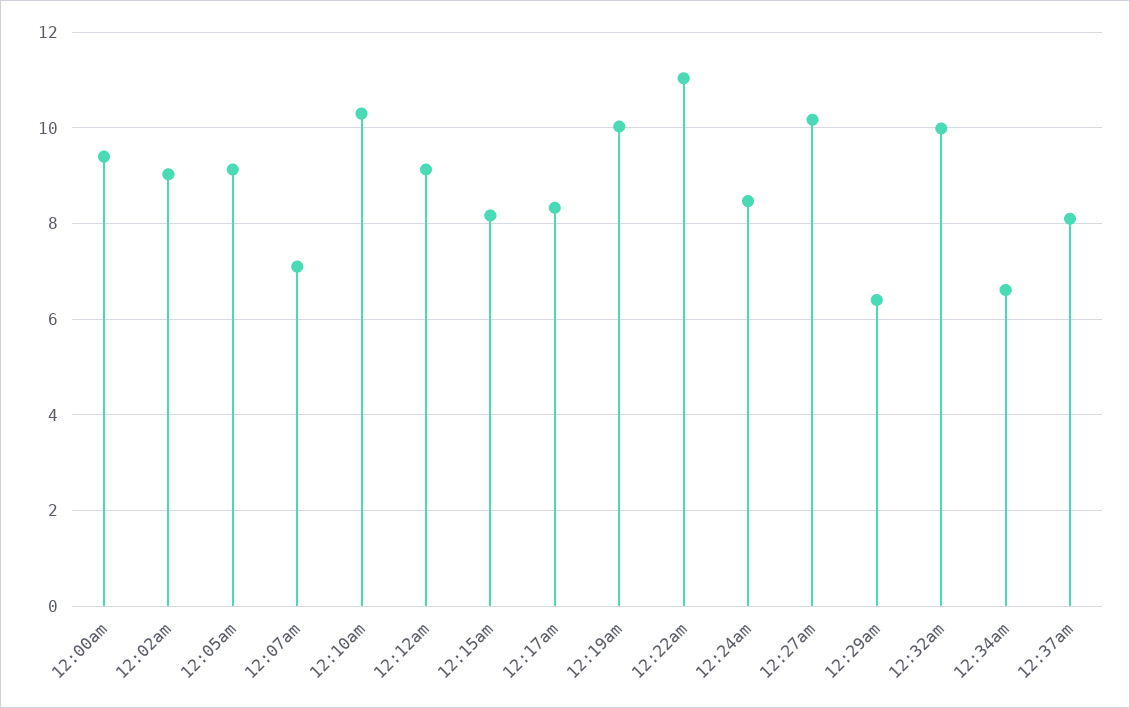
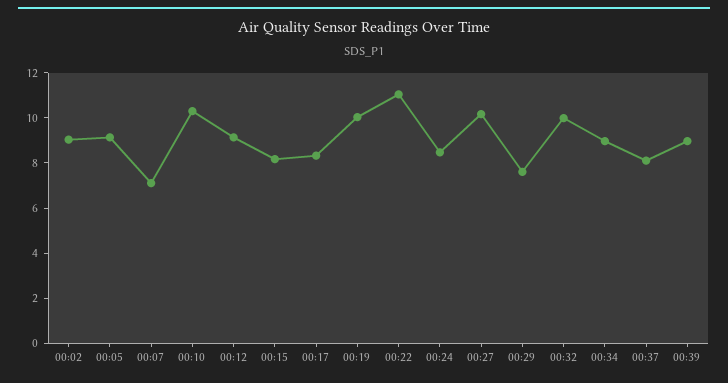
12:00am: 9.4 -> none
12:29am: 6.4 -> 7.5
12:34am: 6.6 -> 9
00:39: none -> 9

